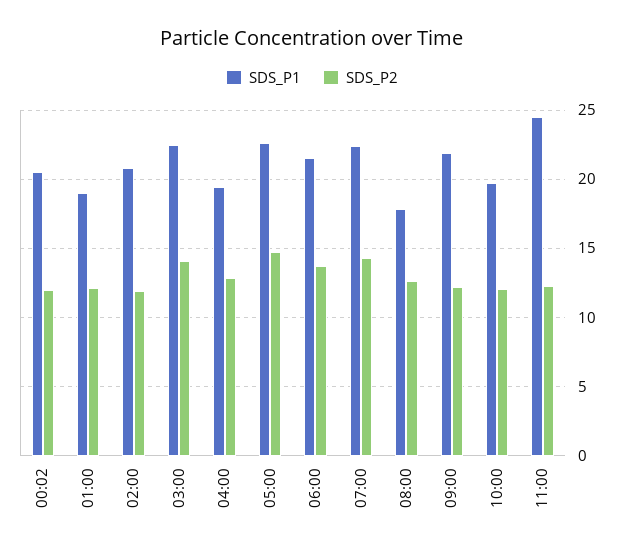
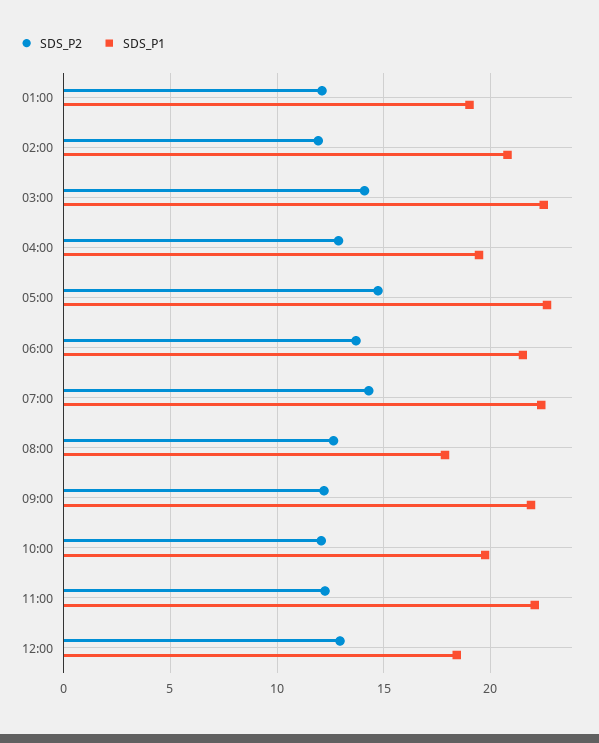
SDS_P1, 00:02: 20.5 -> none
SDS_P2, 00:02: 12 -> none
SDS_P1, 11:00: 24.5 -> 22
SDS_P2, 12:00: none -> 13
SDS_P1, 12:00: none -> 18.5

